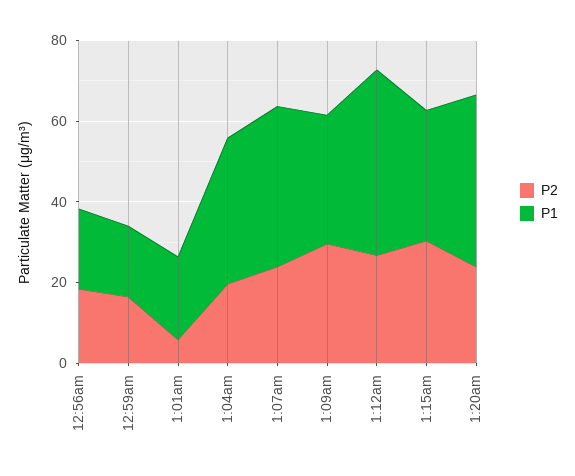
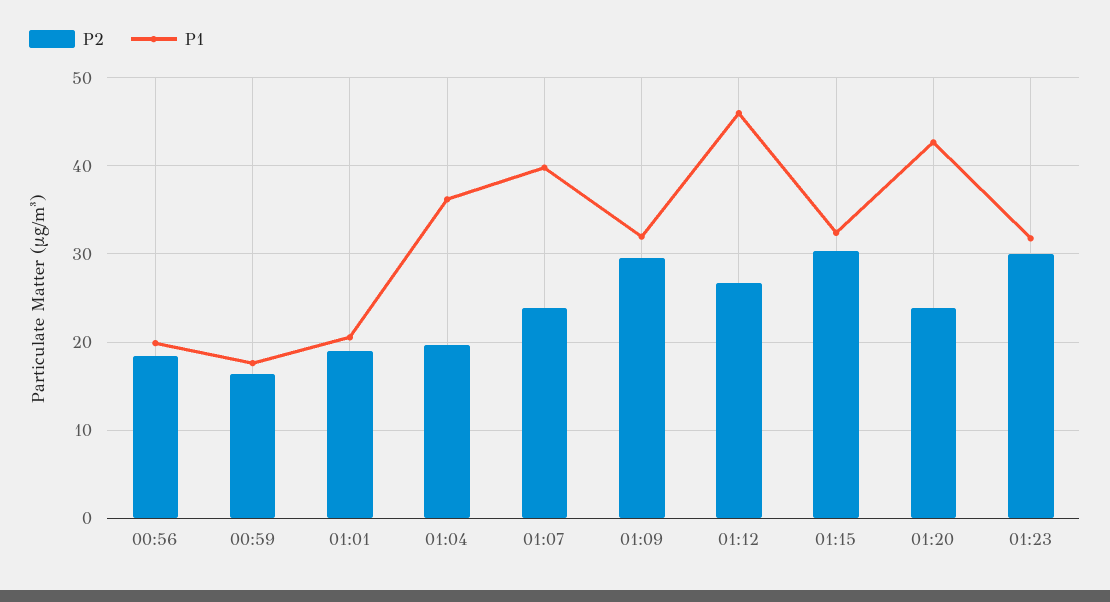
P2, 1:01am: 5 -> 19
P2, 01:23: none -> 30
P1, 01:23: none -> 32

